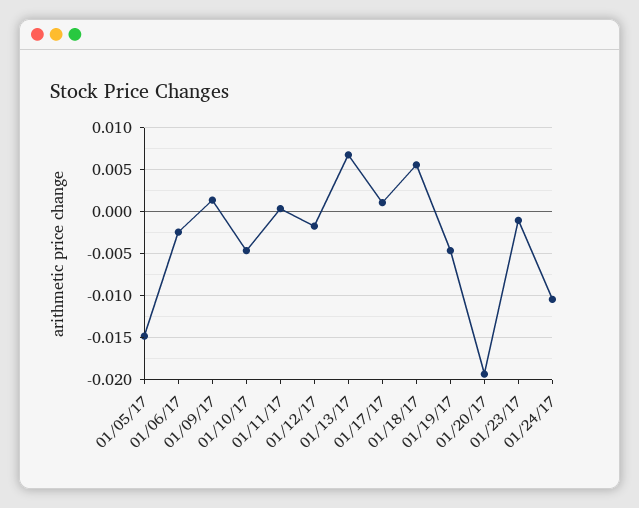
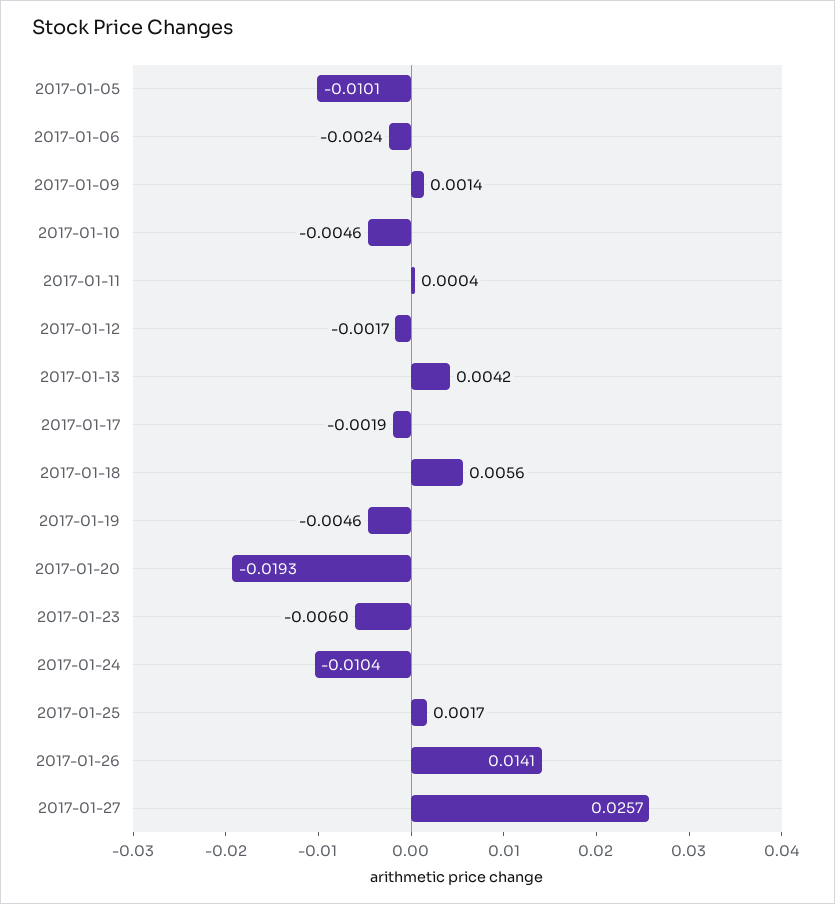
01/05/17: -0.015 -> -0.0101
01/13/17: 0.007 -> 0.0042
01/17/17: 0.001 -> -0.0019
01/23/17: -0.001 -> -0.006
2017-01-25: none -> 0.0017
2017-01-26: none -> 0.0141
2017-01-27: none -> 0.0257

